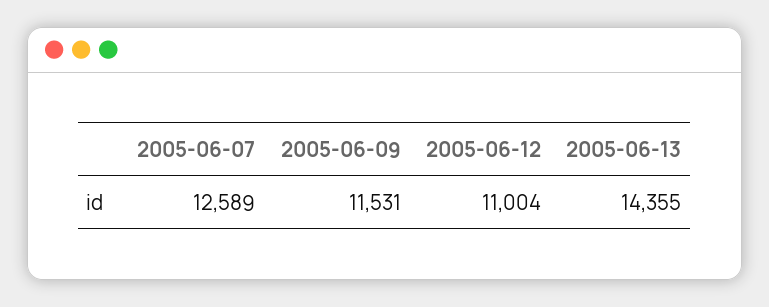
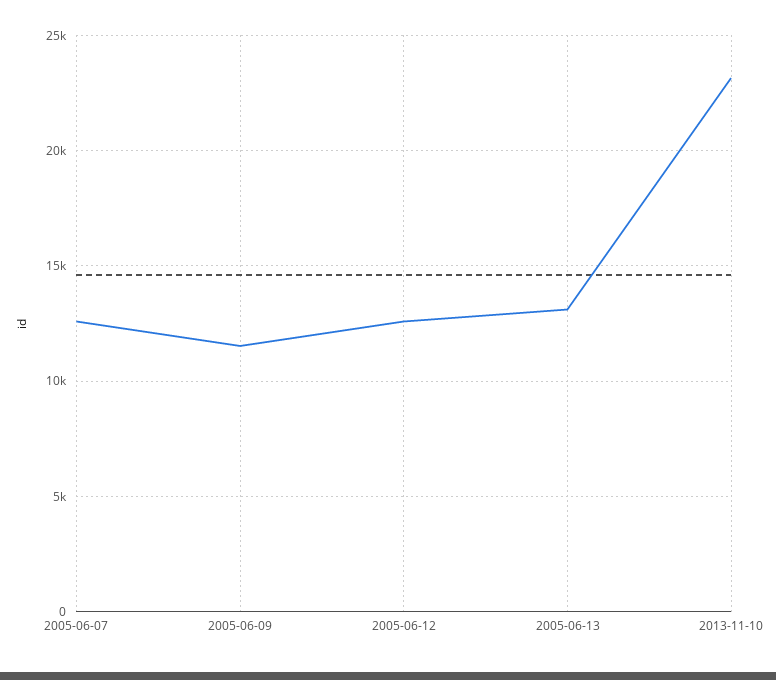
2005-06-12: 11004 -> 12500
2005-06-13: 14355 -> 13000
2013-11-10: none -> 23000

